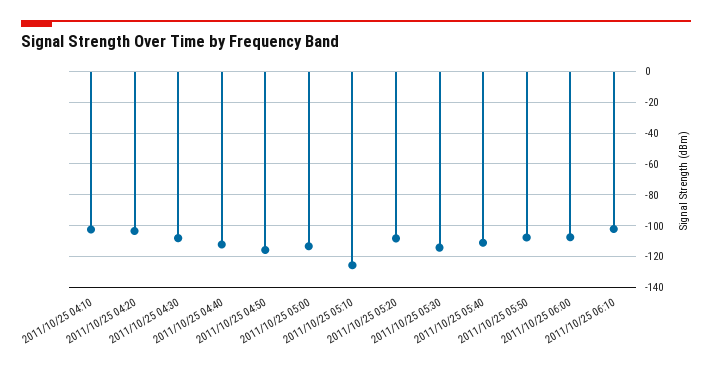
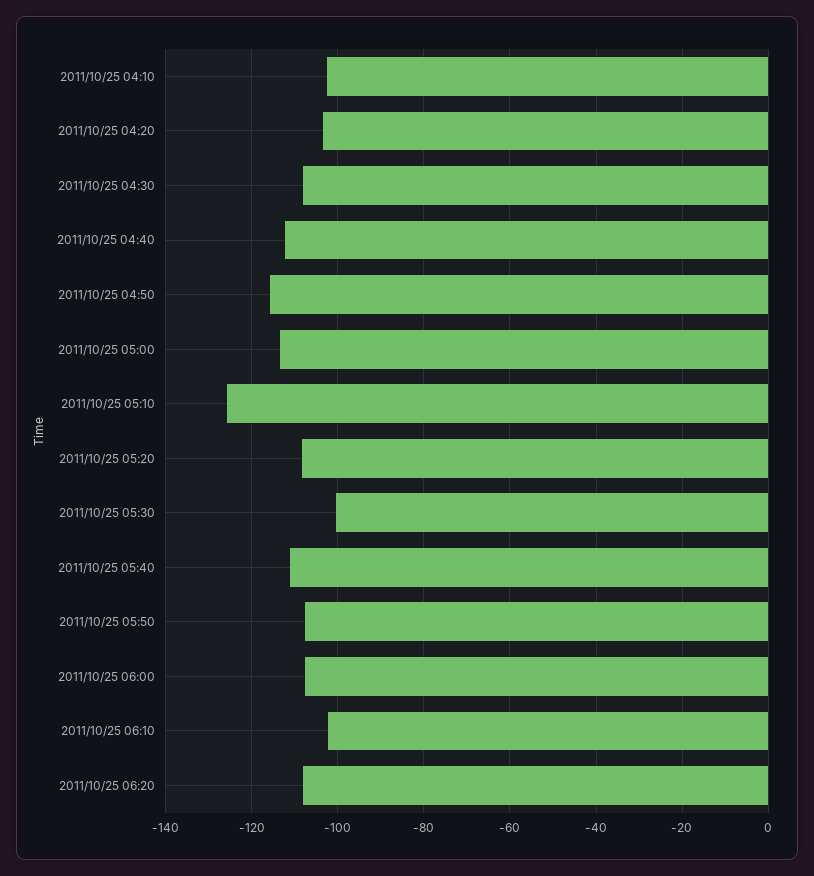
2011/10/25 05:30: -115 -> -100
2011/10/25 06:20: none -> -108

